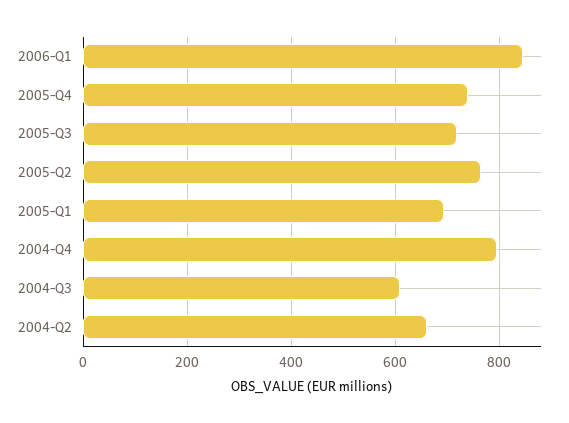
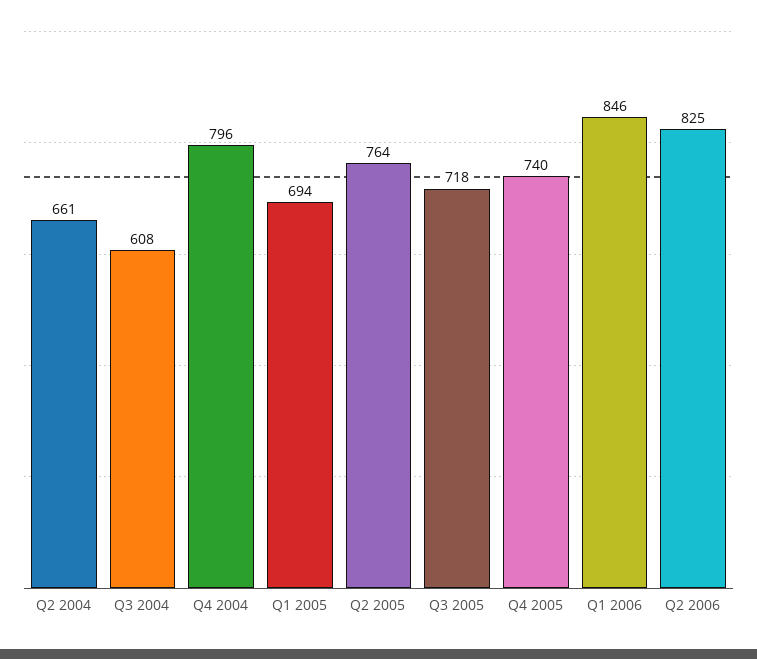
Q2 2006: none -> 825

